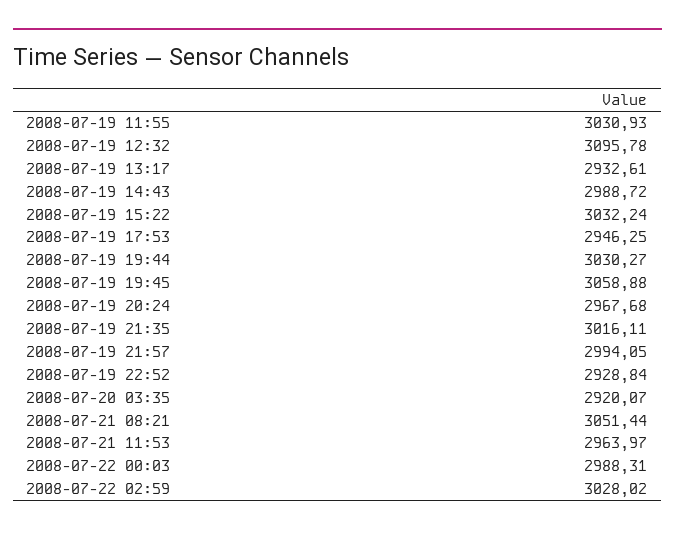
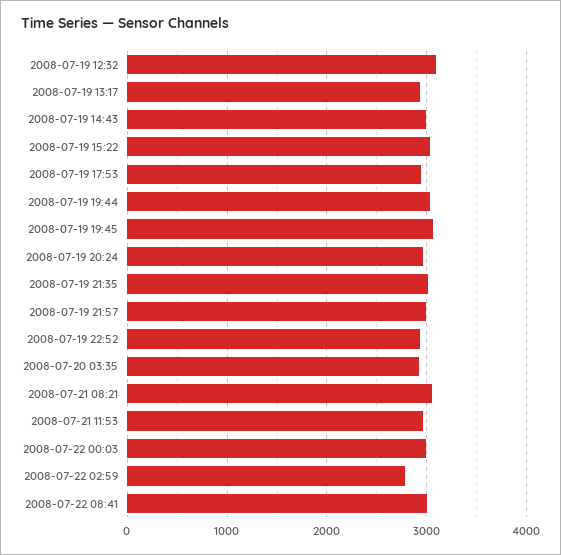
2008-07-19 11:55: 3030.93 -> none
2008-07-22 02:59: 3028.02 -> 2800
2008-07-22 08:41: none -> 3000

